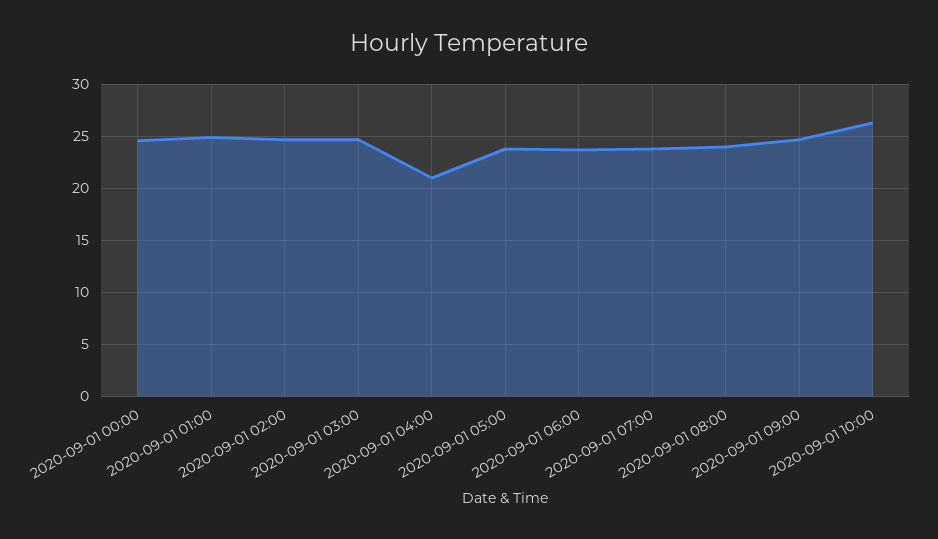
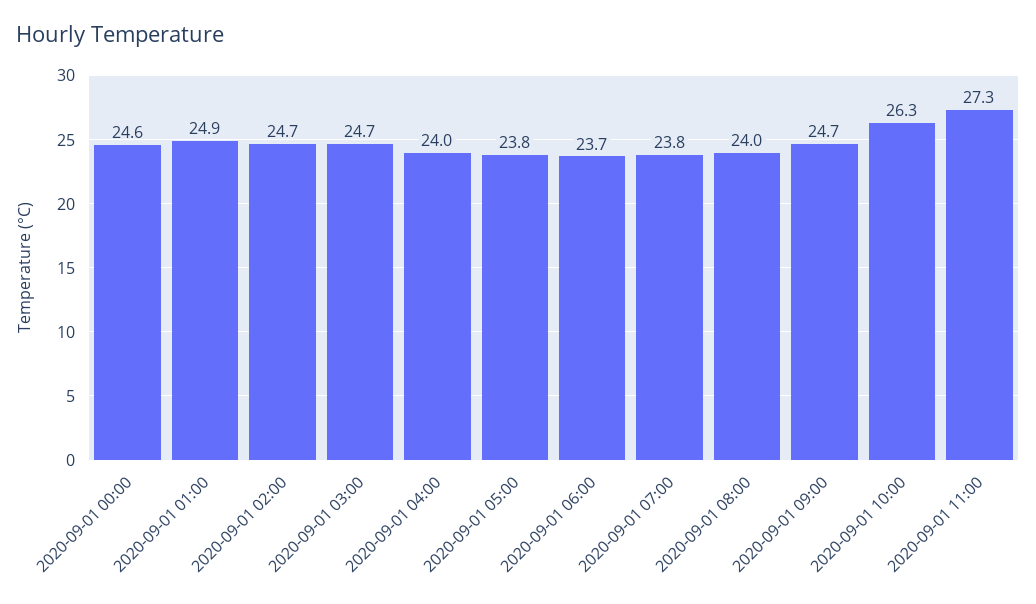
2020-09-01 04:00: 21 -> 24
2020-09-01 11:00: none -> 27.3

